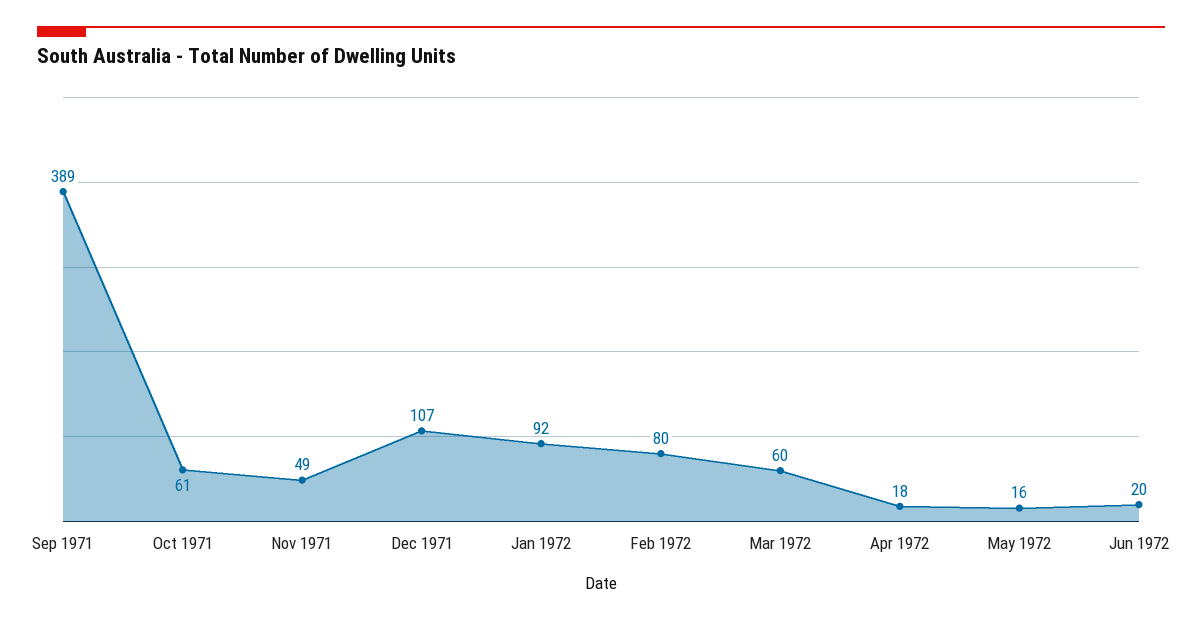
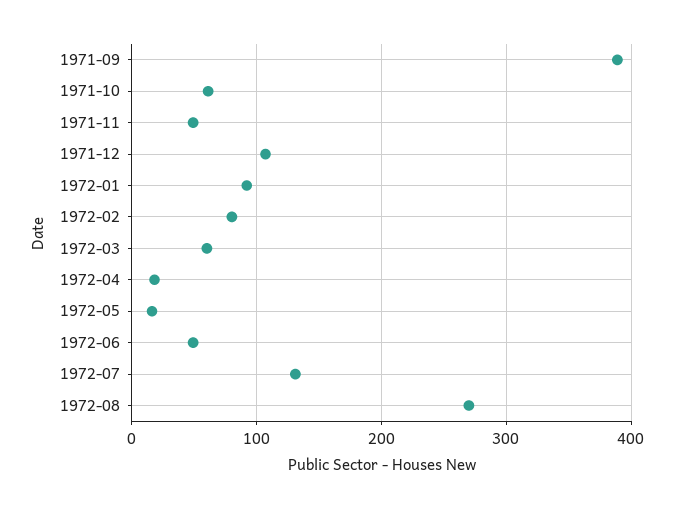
Jun 1972: 20 -> 50
1972-07: none -> 130
1972-08: none -> 270

